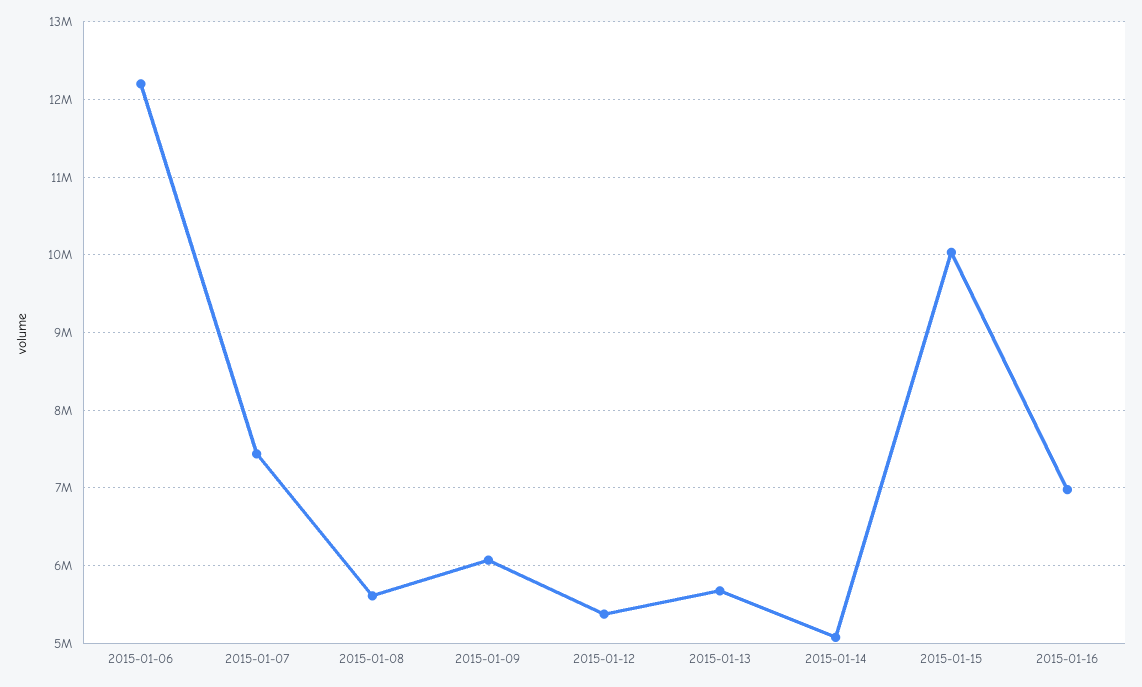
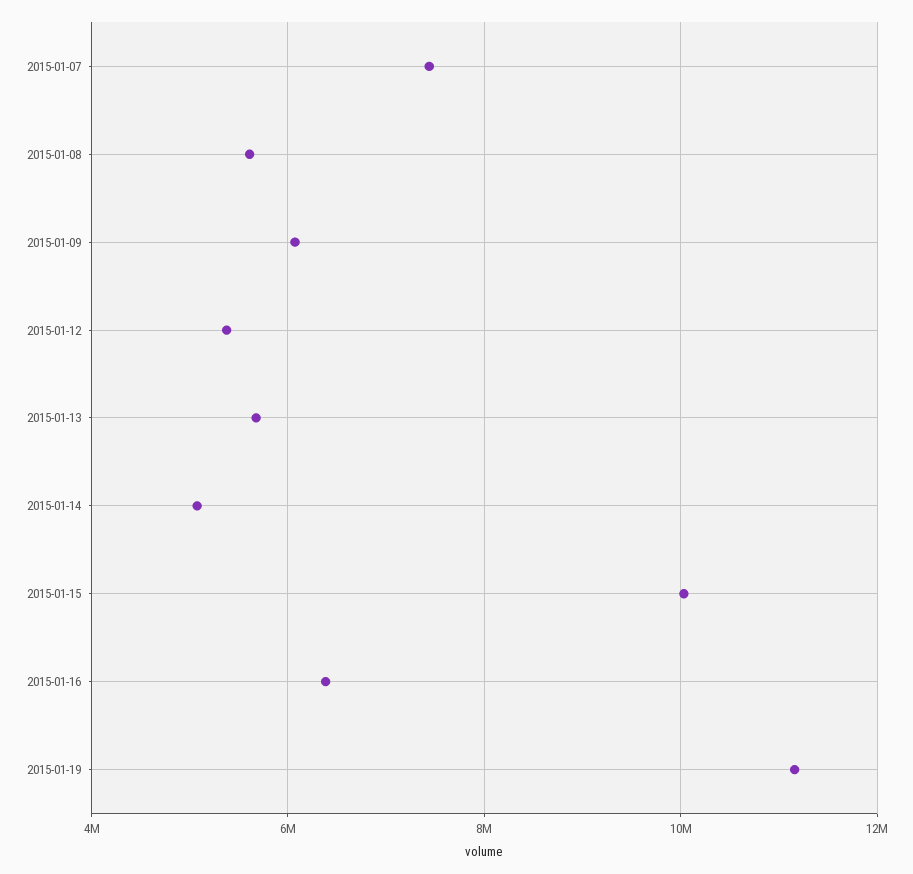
2015-01-06: 12200000 -> none
2015-01-16: 7000000 -> 6400000
2015-01-19: none -> 11200000

